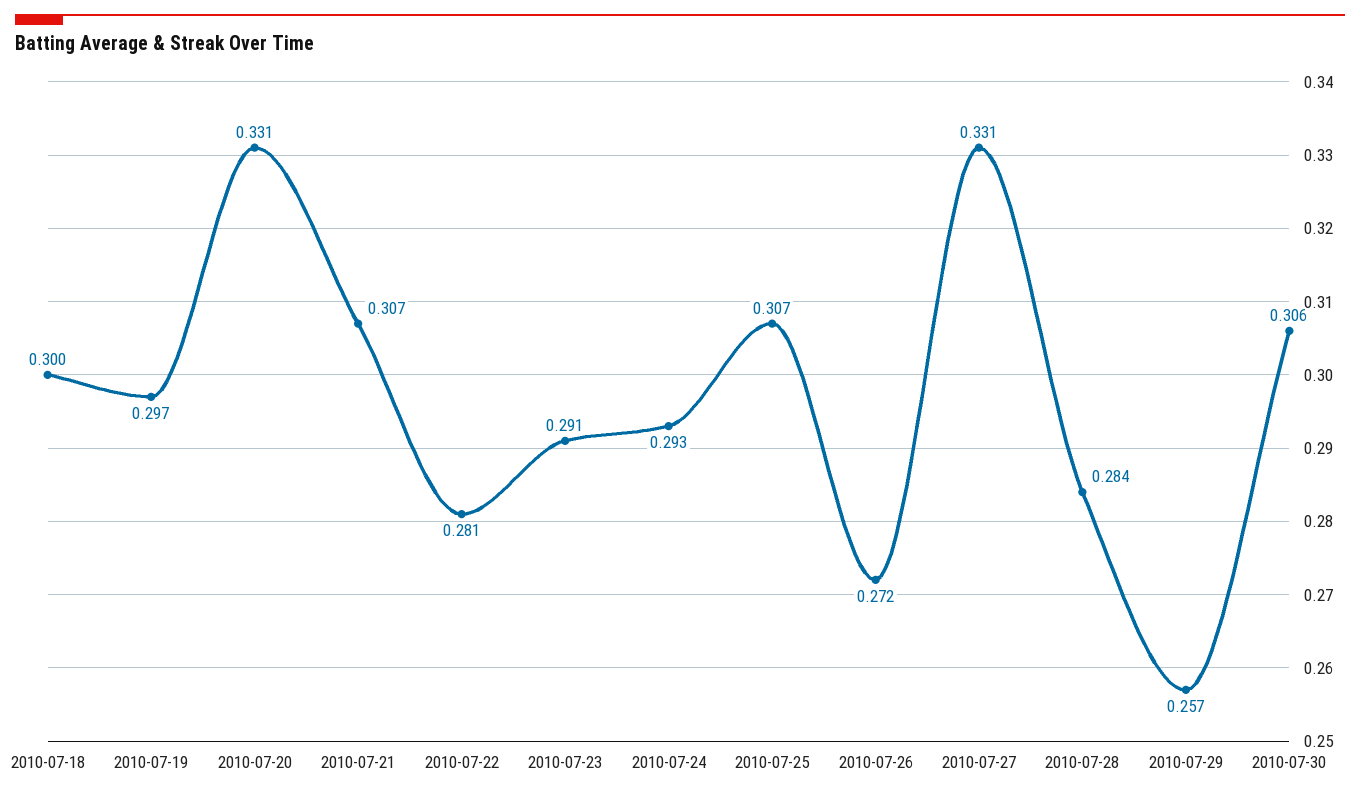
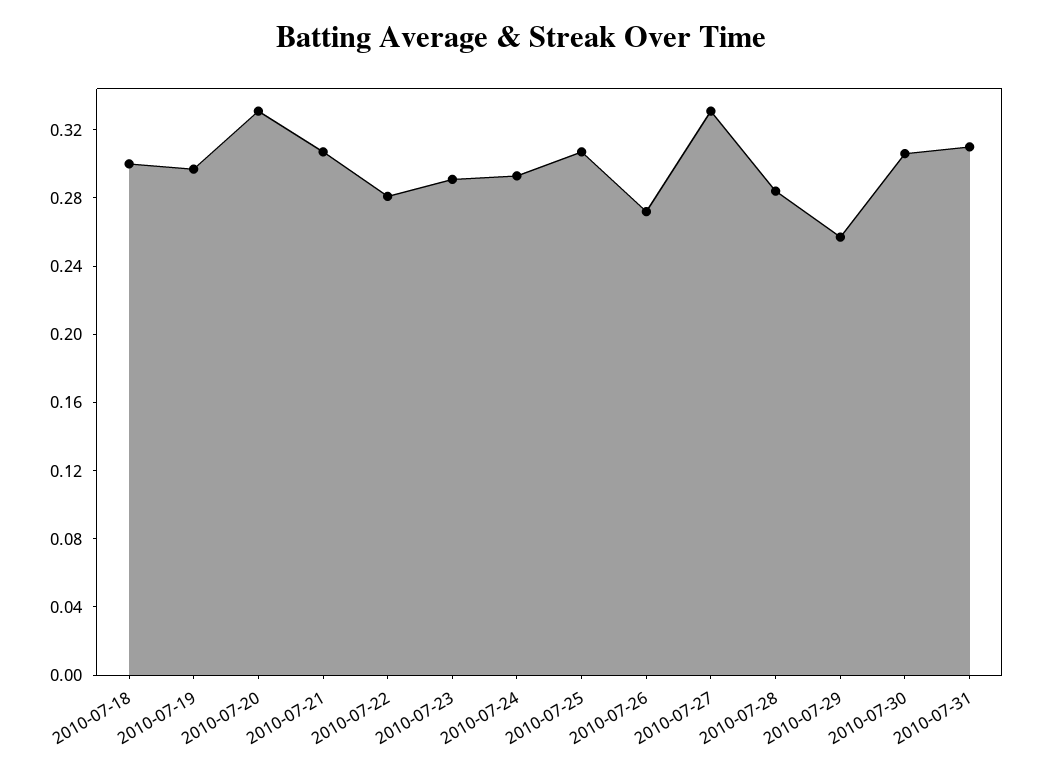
2010-07-31: none -> 0.31

